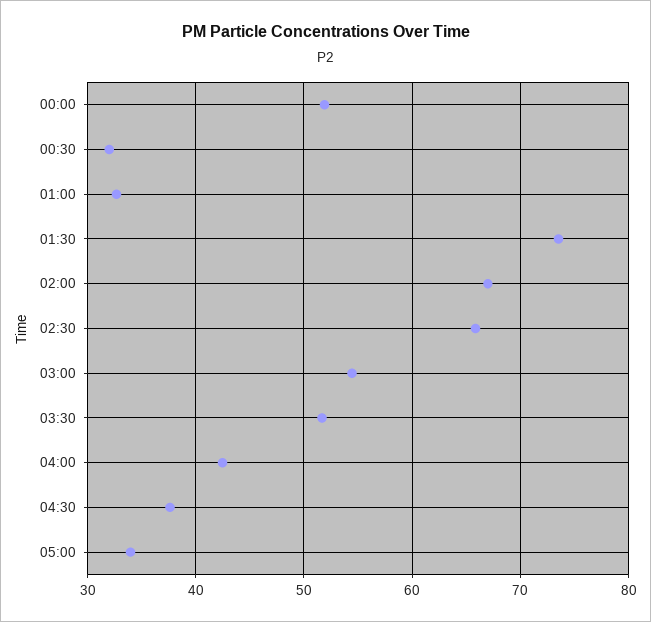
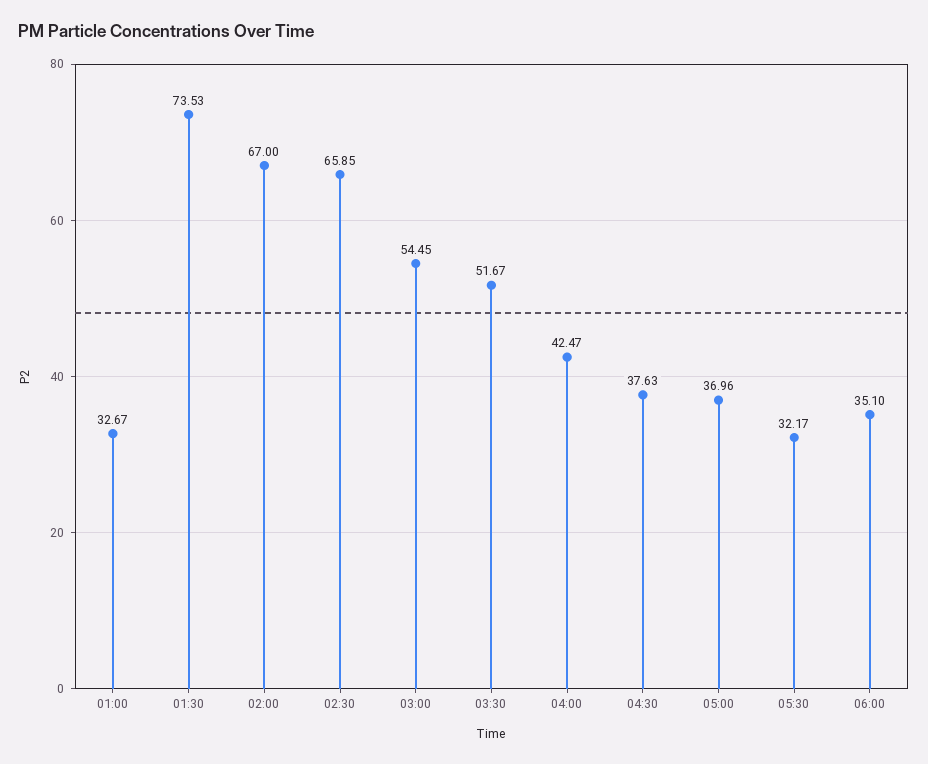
00:00: 52 -> none
00:30: 32 -> none
05:00: 34 -> 36.96
05:30: none -> 32.17
06:00: none -> 35.1

